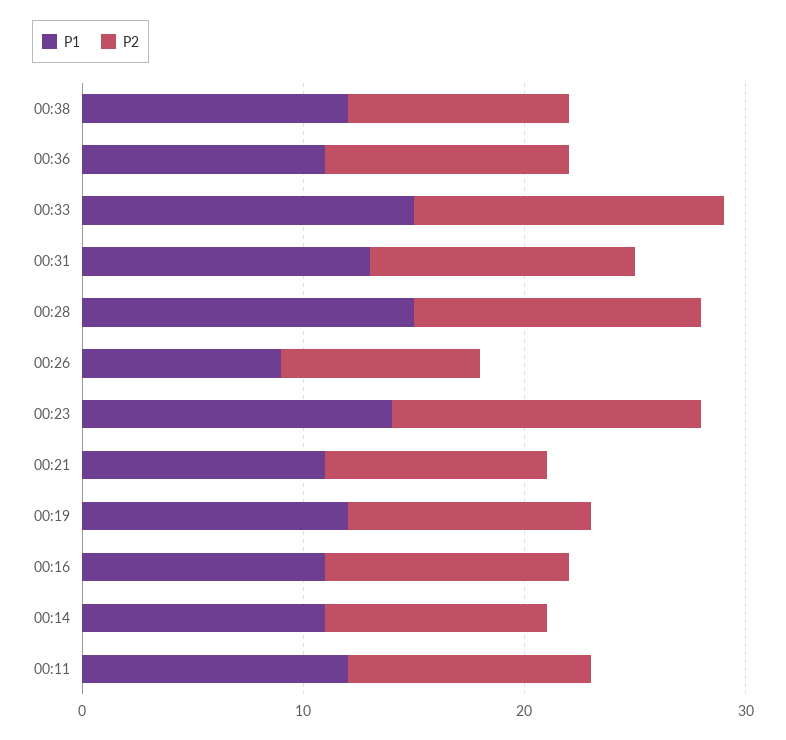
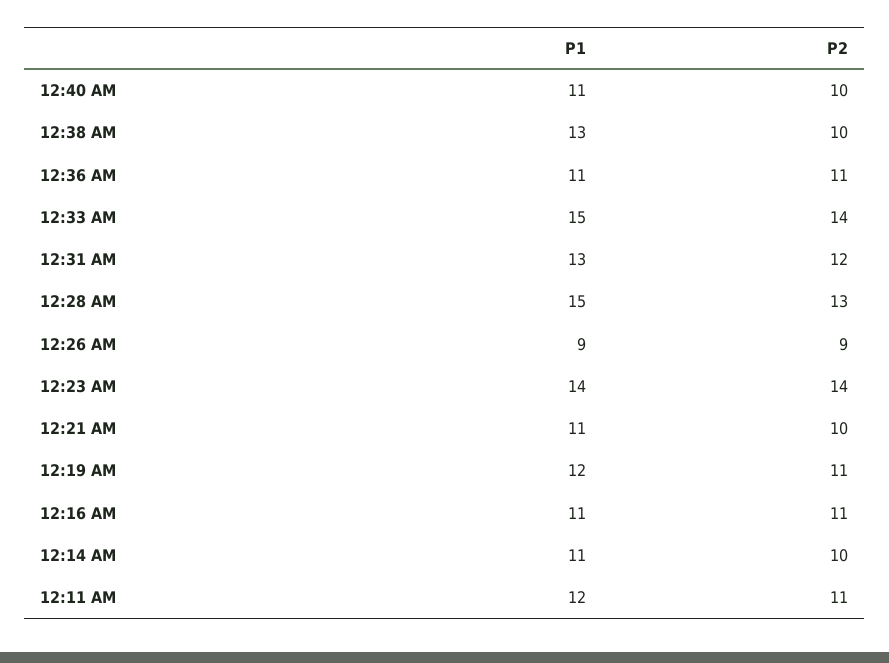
P1, 00:38: 12 -> 13
P1, 12:40 AM: none -> 11
P2, 12:40 AM: none -> 10

